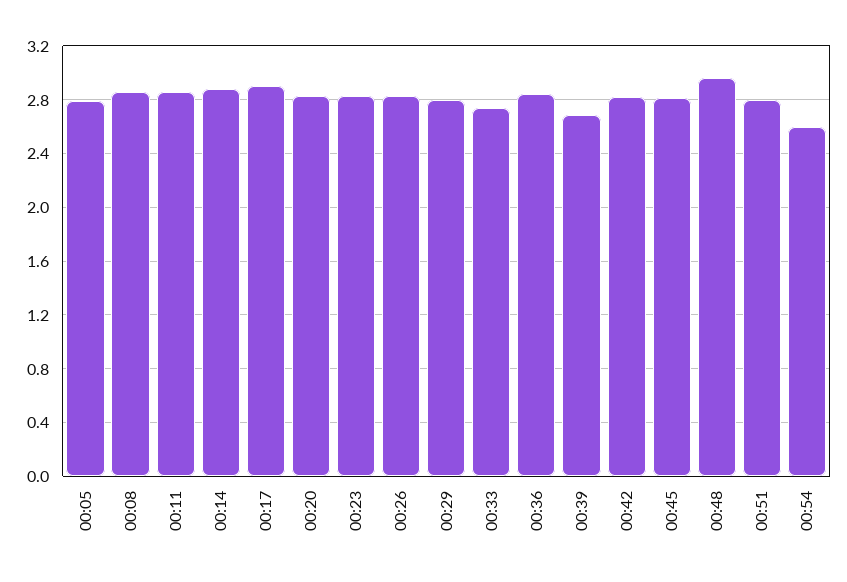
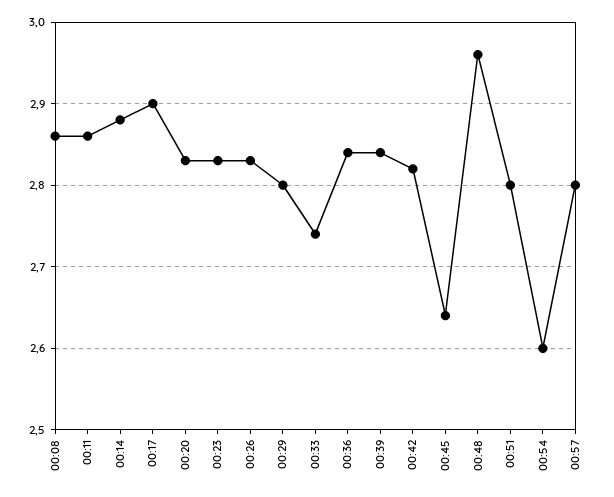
00:05: 2.8 -> none
00:39: 2.7 -> 2.84
00:45: 2.8 -> 2.64
00:57: none -> 2.8

